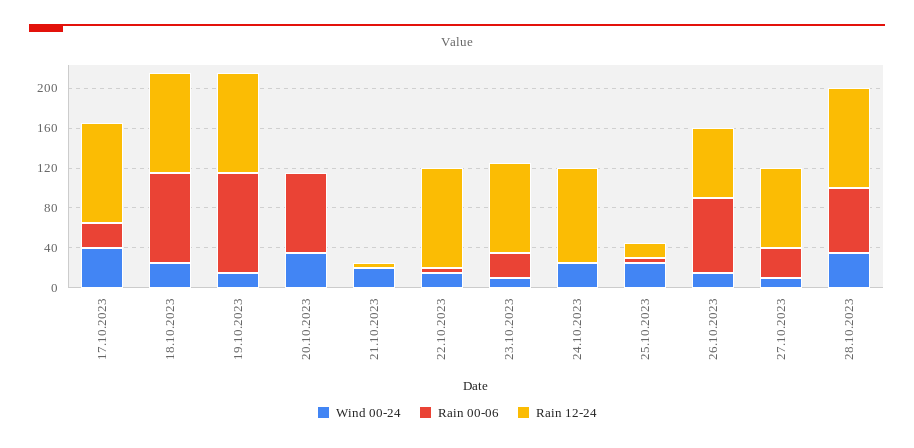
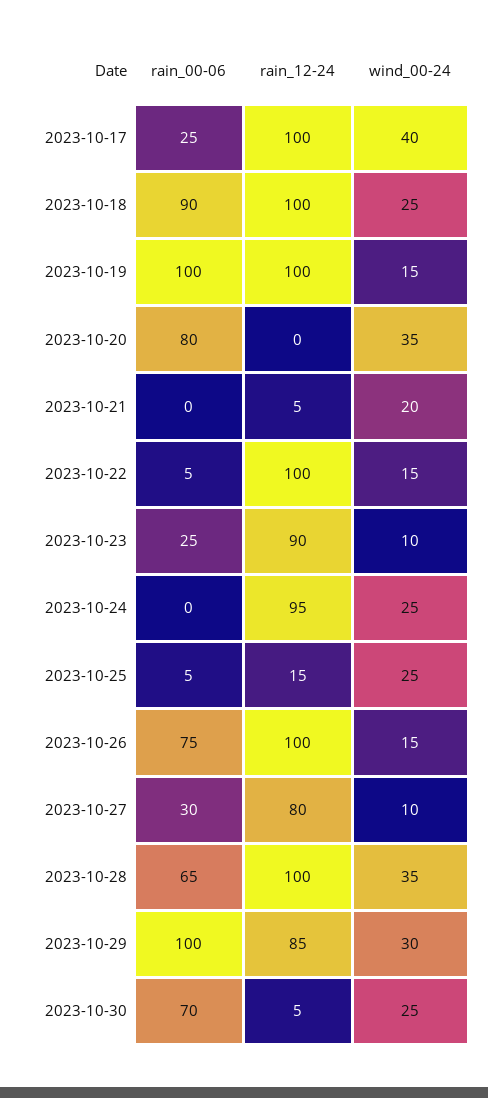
Rain 12-24, 26.10.2023: 70 -> 100
Rain 00-06, 2023-10-29: none -> 100
Rain 12-24, 2023-10-29: none -> 85
Wind 00-24, 2023-10-29: none -> 30
Rain 00-06, 2023-10-30: none -> 70
Rain 12-24, 2023-10-30: none -> 5
Wind 00-24, 2023-10-30: none -> 25

